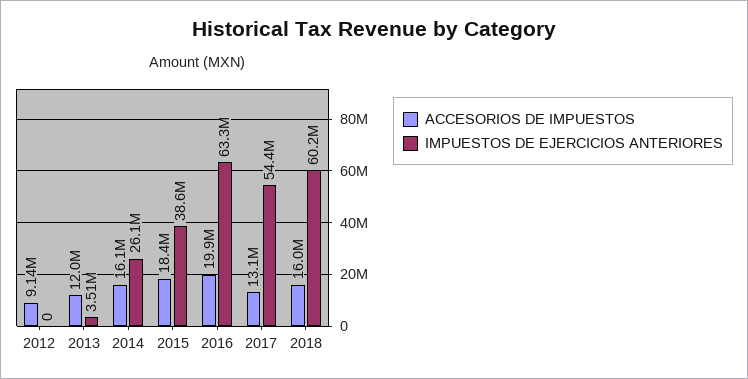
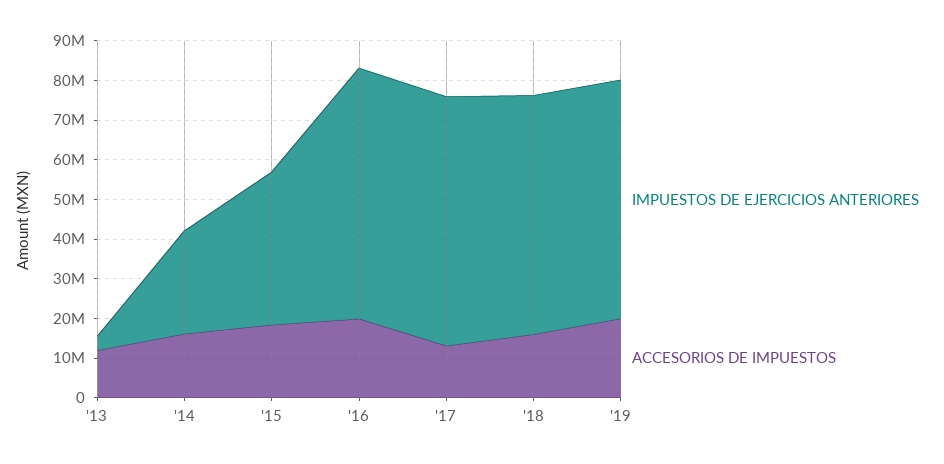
ACCESORIOS DE IMPUESTOS, 2012: 9140000 -> none
IMPUESTOS DE EJERCICIOS ANTERIORES, 2012: 0 -> none
IMPUESTOS DE EJERCICIOS ANTERIORES, 2017: 54400000 -> 62500000
IMPUESTOS DE EJERCICIOS ANTERIORES, '19: none -> 60000000
ACCESORIOS DE IMPUESTOS, '19: none -> 20000000

